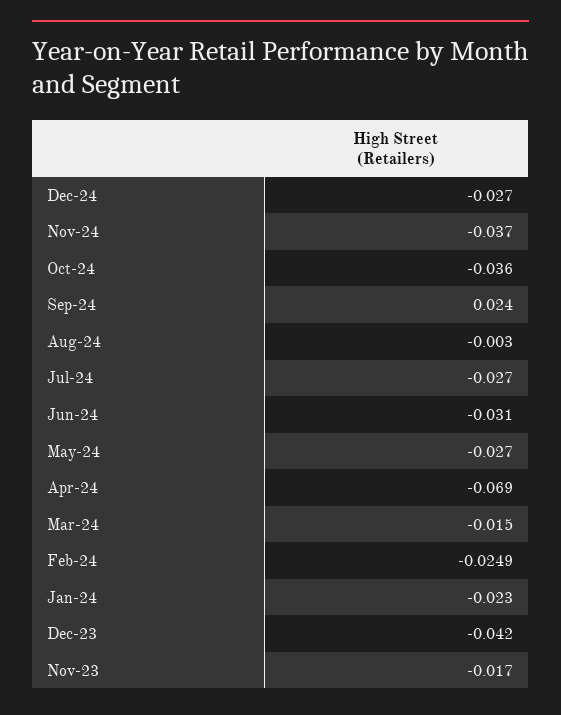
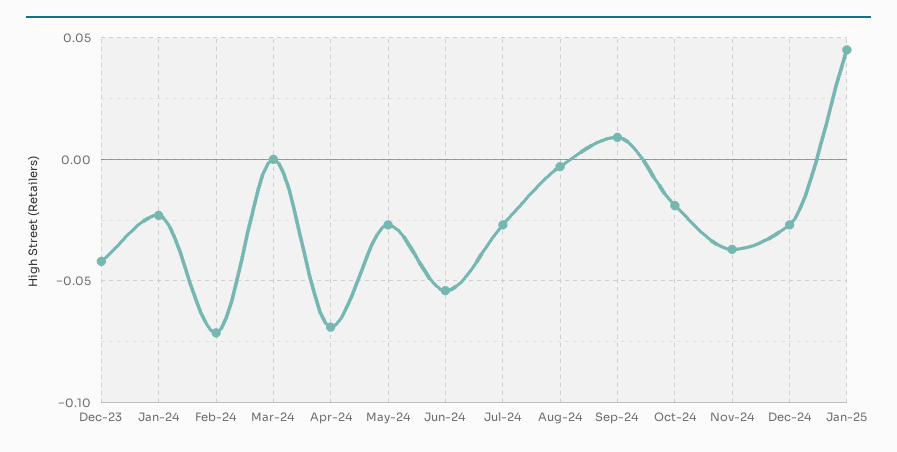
Oct-24: -0.036 -> -0.02
Sep-24: 0.024 -> 0.01
Jun-24: -0.031 -> -0.055
Mar-24: -0.015 -> 0
Feb-24: -0.0249 -> -0.07
Nov-23: -0.017 -> none
Jan-25: none -> 0.045

